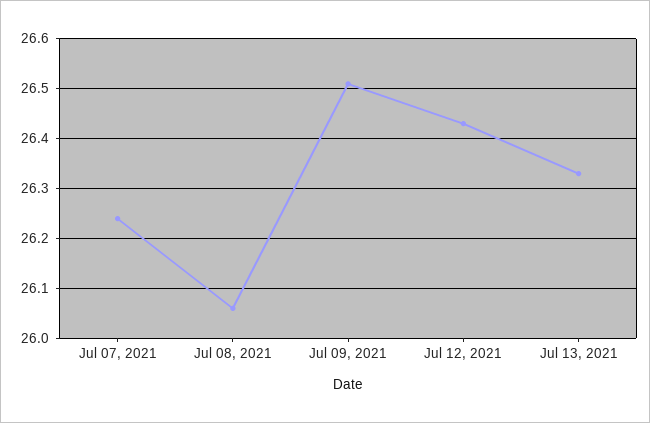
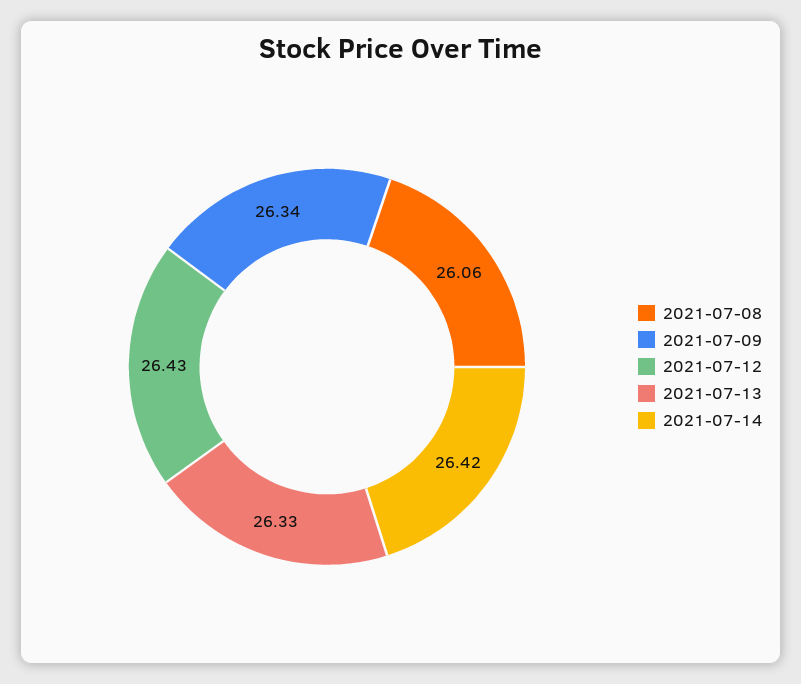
Jul 07, 2021: 26.25 -> none
Jul 09, 2021: 26.5 -> 26.34
2021-07-14: none -> 26.42

